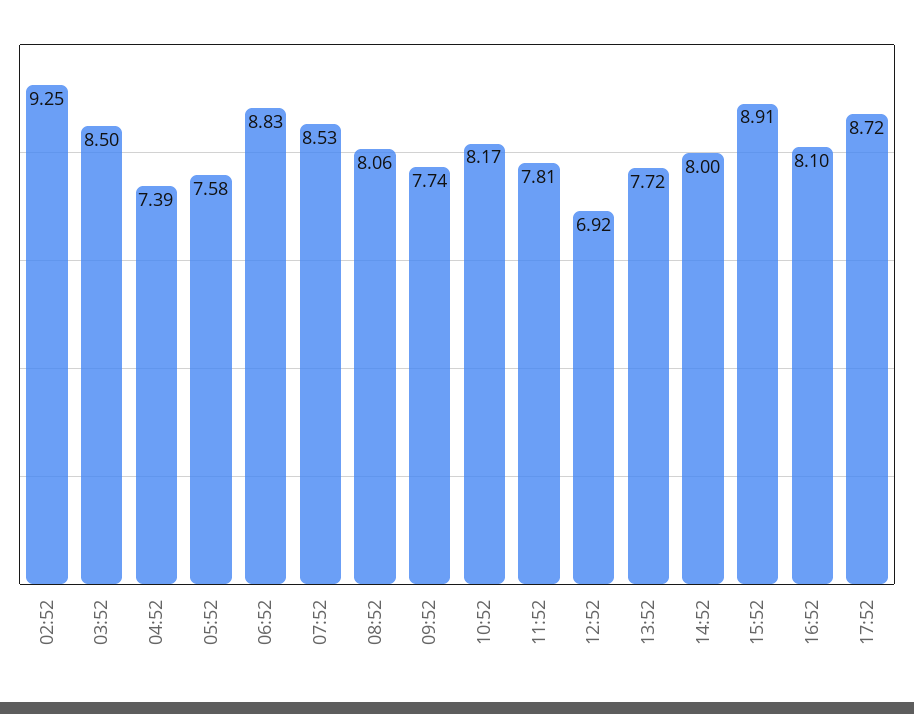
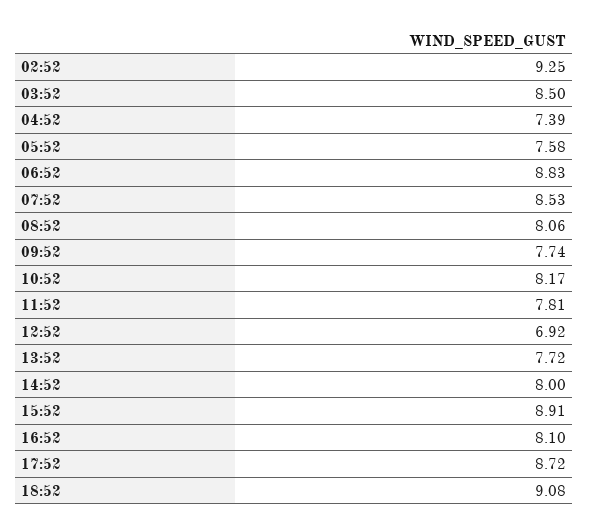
18:52: none -> 9.08

